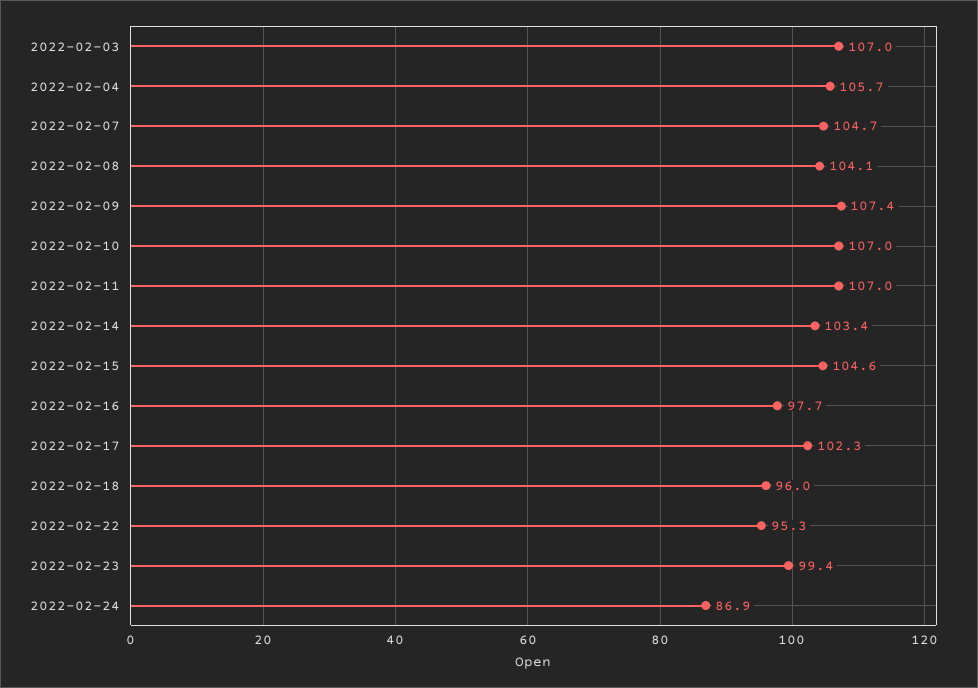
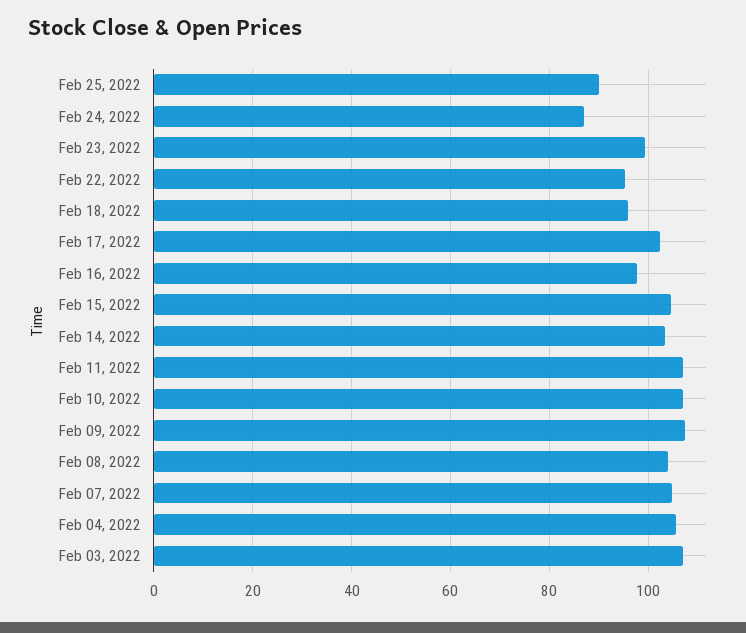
Feb 25, 2022: none -> 90

